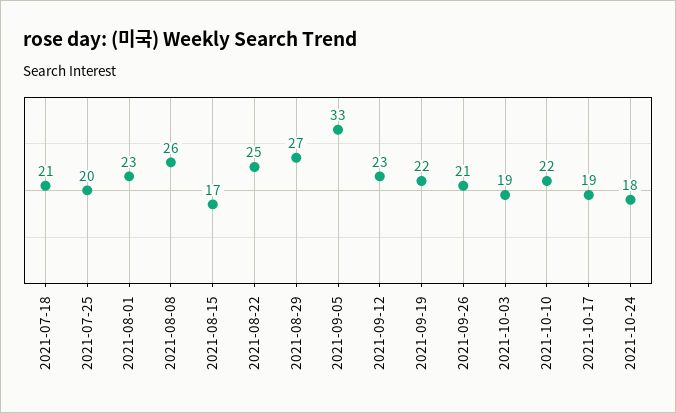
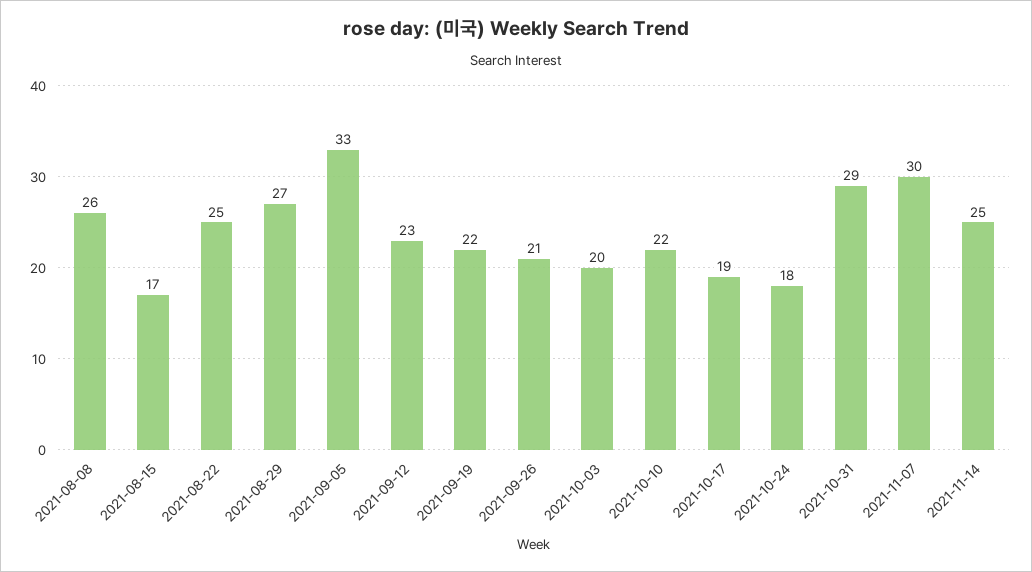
2021-07-18: 21 -> none
2021-07-25: 20 -> none
2021-08-01: 23 -> none
2021-10-03: 19 -> 20
2021-10-31: none -> 29
2021-11-07: none -> 30
2021-11-14: none -> 25

